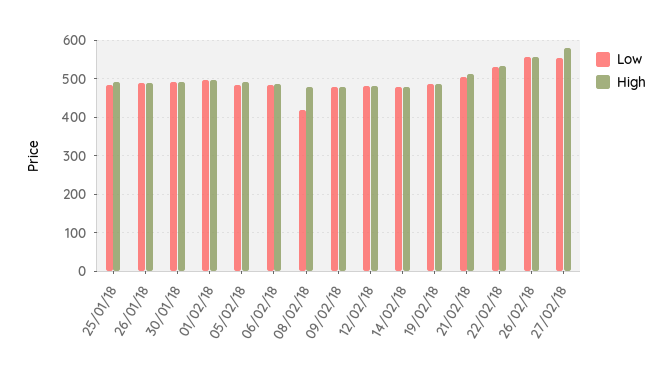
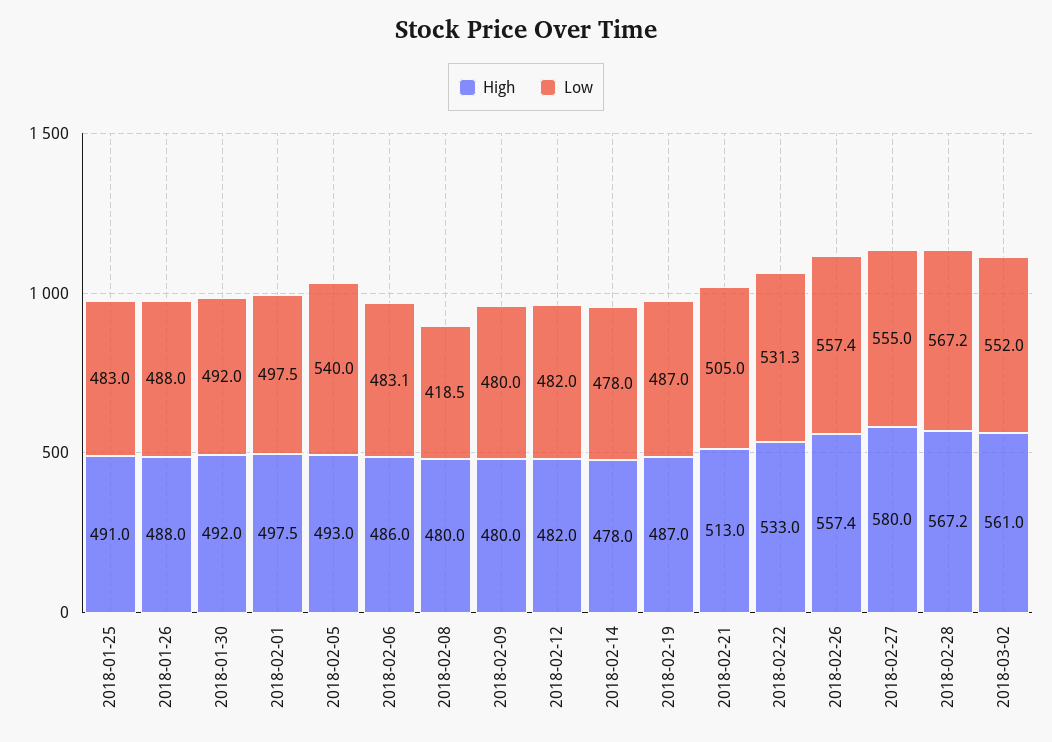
Low, 05/02/18: 480 -> 540
High, 2018-02-28: none -> 567.2
Low, 2018-02-28: none -> 567.2
High, 2018-03-02: none -> 561
Low, 2018-03-02: none -> 552

